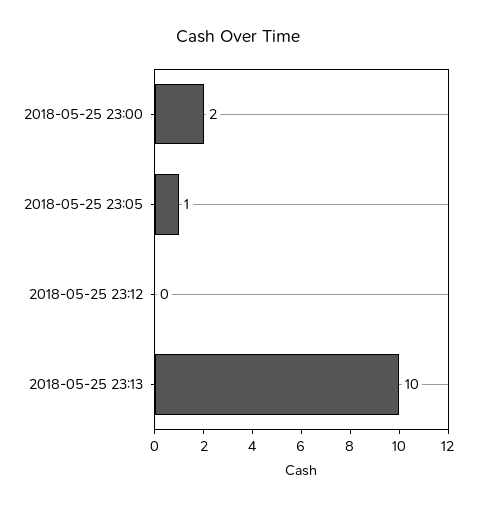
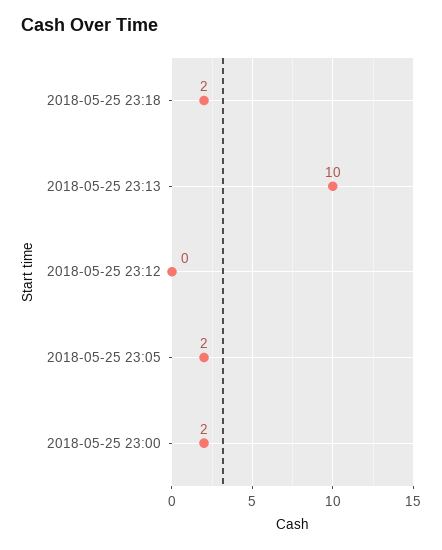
2018-05-25 23:05: 1 -> 2
2018-05-25 23:18: none -> 2

